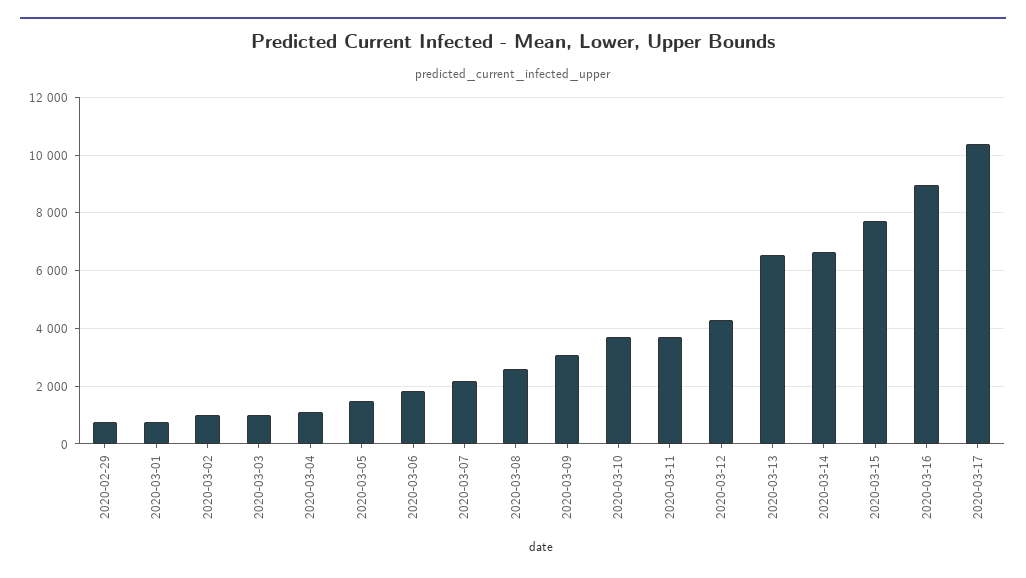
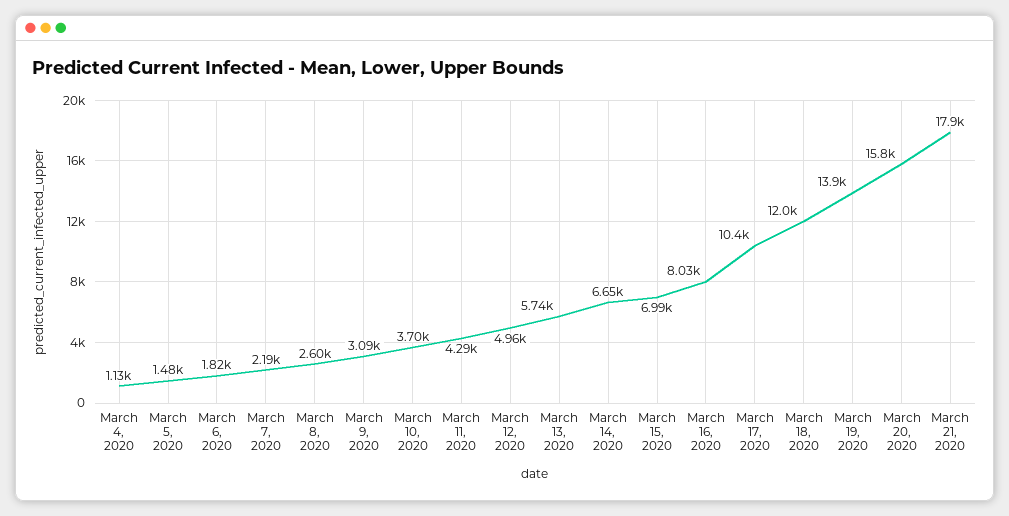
2020-02-29: 750 -> none
2020-03-01: 750 -> none
2020-03-02: 1000 -> none
2020-03-03: 1000 -> none
2020-03-11: 3750 -> 4290
2020-03-12: 4250 -> 4960
2020-03-13: 6500 -> 5740
2020-03-15: 7750 -> 6990
2020-03-16: 9000 -> 8030
March 18, 2020: none -> 12000
March 19, 2020: none -> 13900
March 20, 2020: none -> 15800
March 21, 2020: none -> 17900

